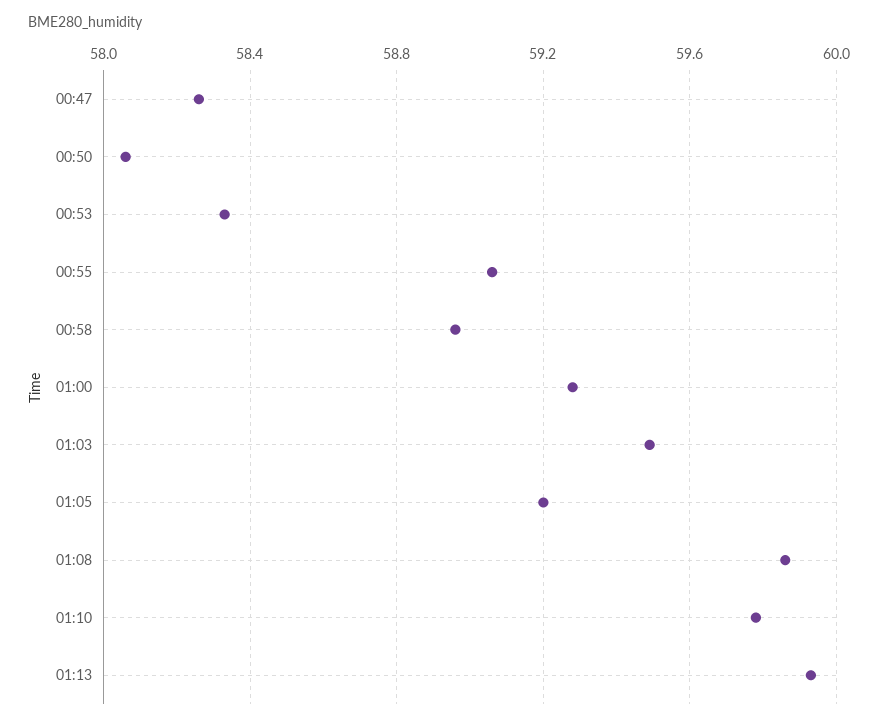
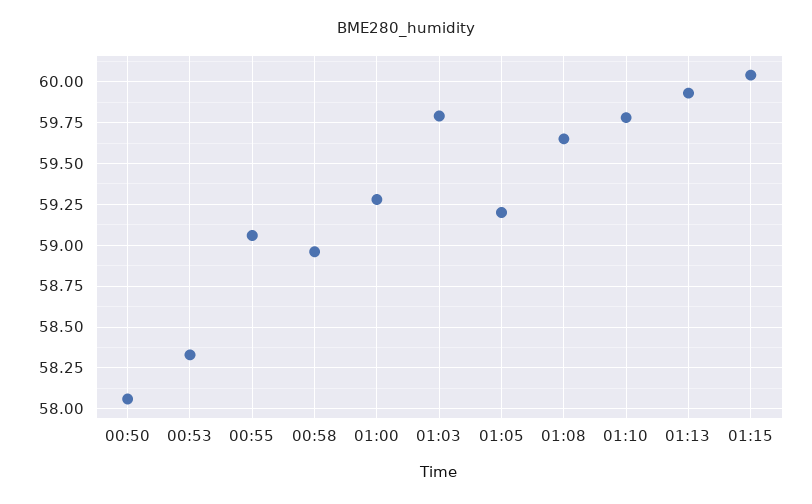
00:47: 58.25 -> none
01:03: 59.5 -> 59.8
01:08: 59.85 -> 59.65
01:15: none -> 60.05

